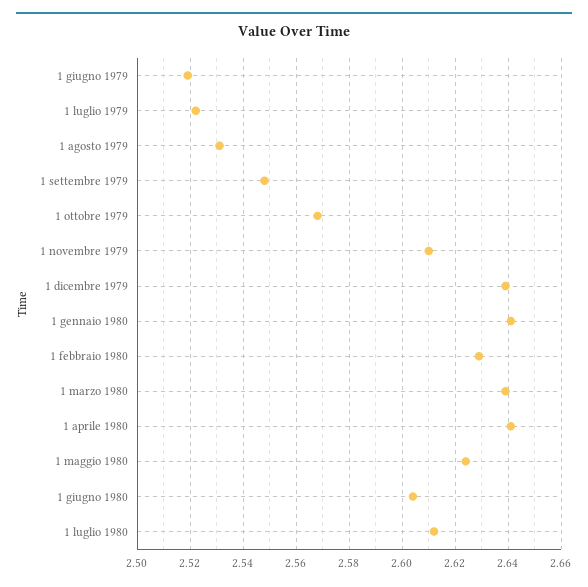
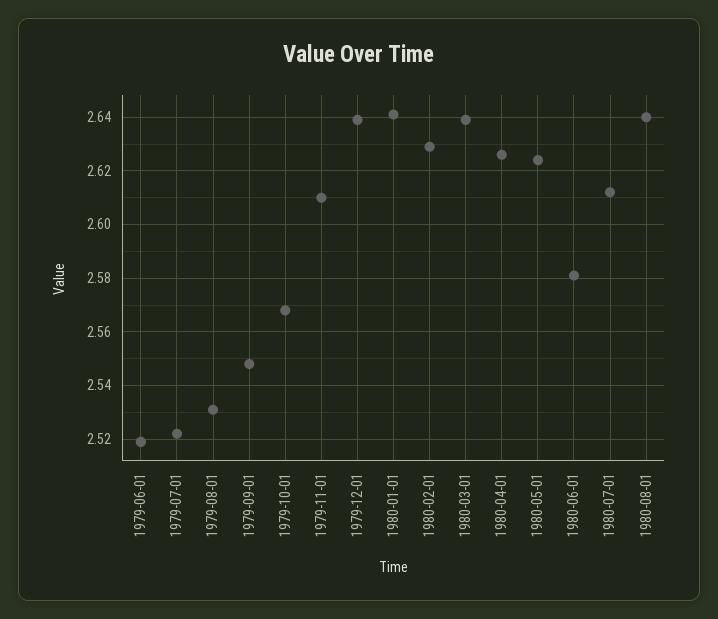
1 aprile 1980: 2.64 -> 2.625
1 giugno 1980: 2.605 -> 2.58
1980-08-01: none -> 2.64

